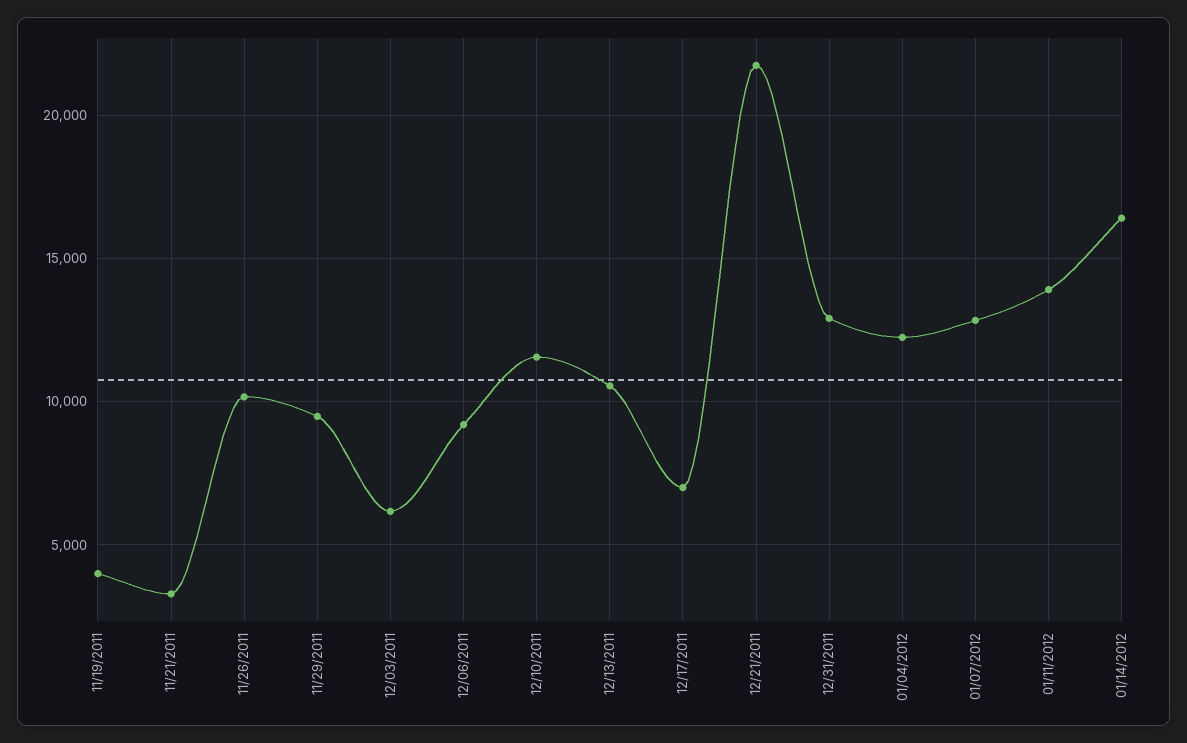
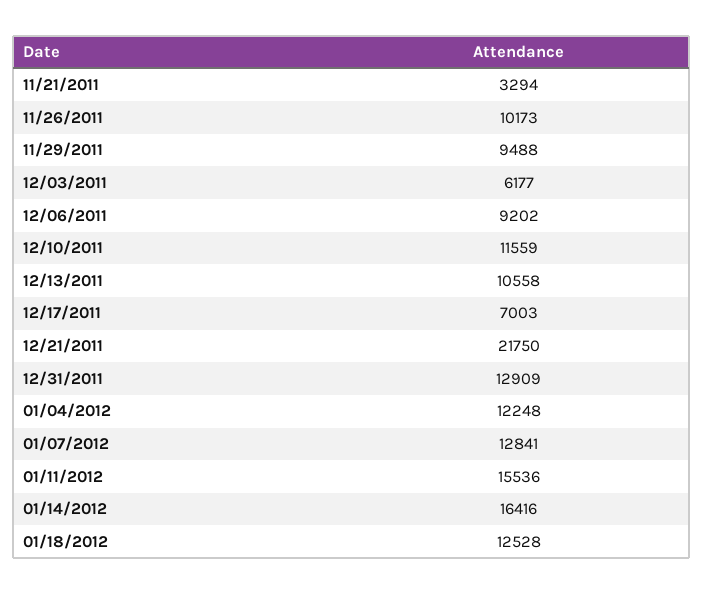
11/19/2011: 4000 -> none
01/11/2012: 14000 -> 15536
01/18/2012: none -> 12528

